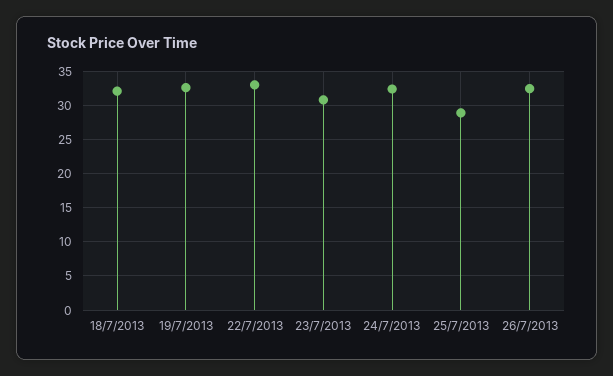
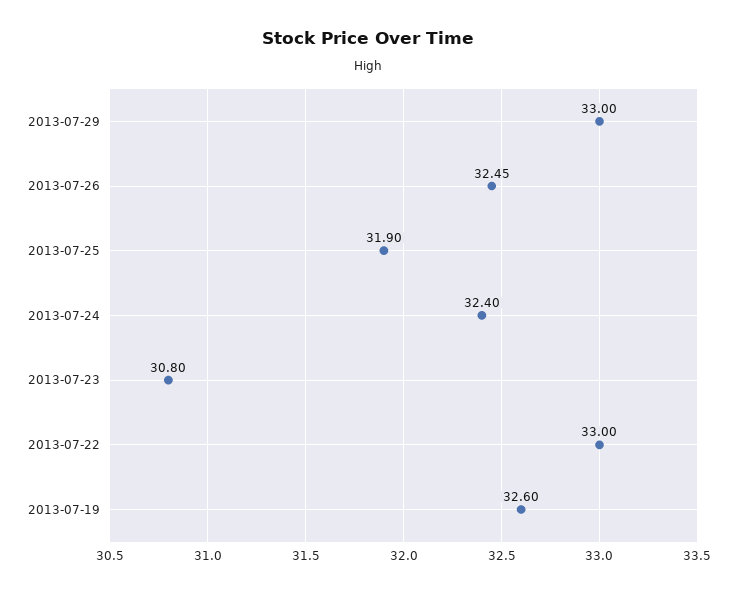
18/7/2013: 32 -> none
25/7/2013: 29 -> 31.9
2013-07-29: none -> 33

